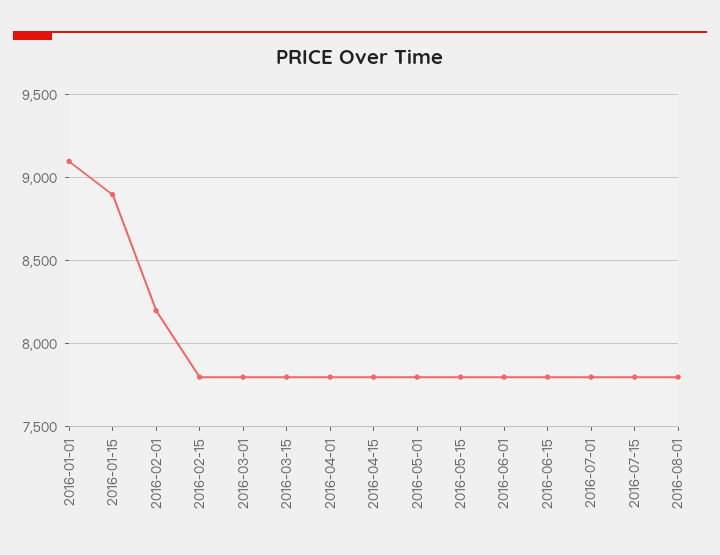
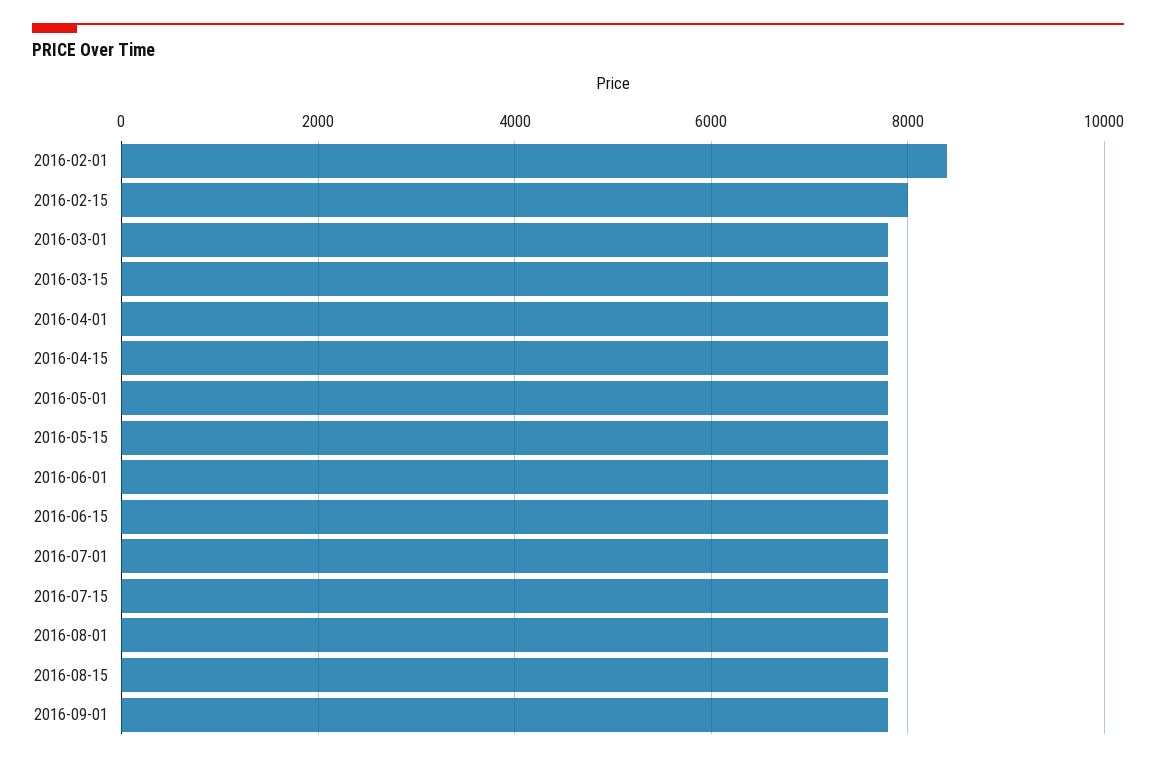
2016-01-01: 9100 -> none
2016-01-15: 8900 -> none
2016-02-01: 8200 -> 8400
2016-02-15: 7800 -> 8000
2016-08-15: none -> 7800
2016-09-01: none -> 7800

